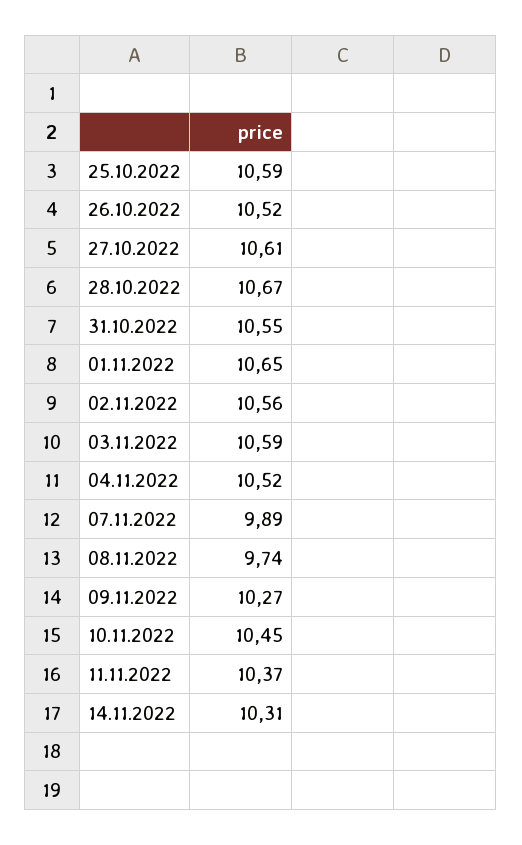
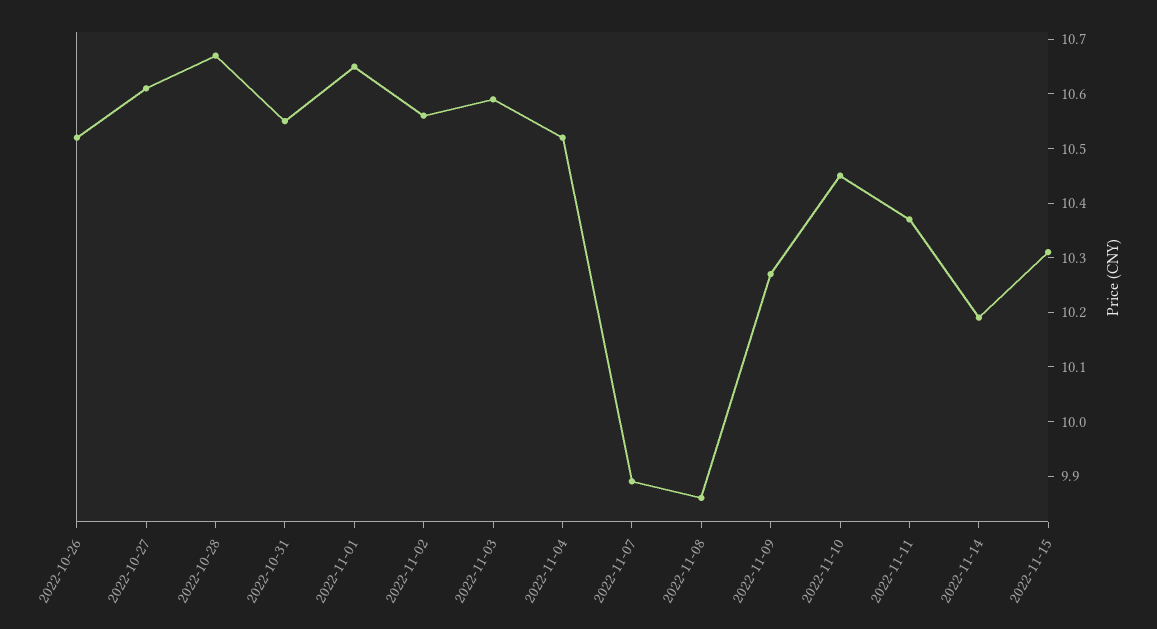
25.10.2022: 10.59 -> none
08.11.2022: 9.74 -> 9.85
14.11.2022: 10.31 -> 10.2
2022-11-15: none -> 10.3

